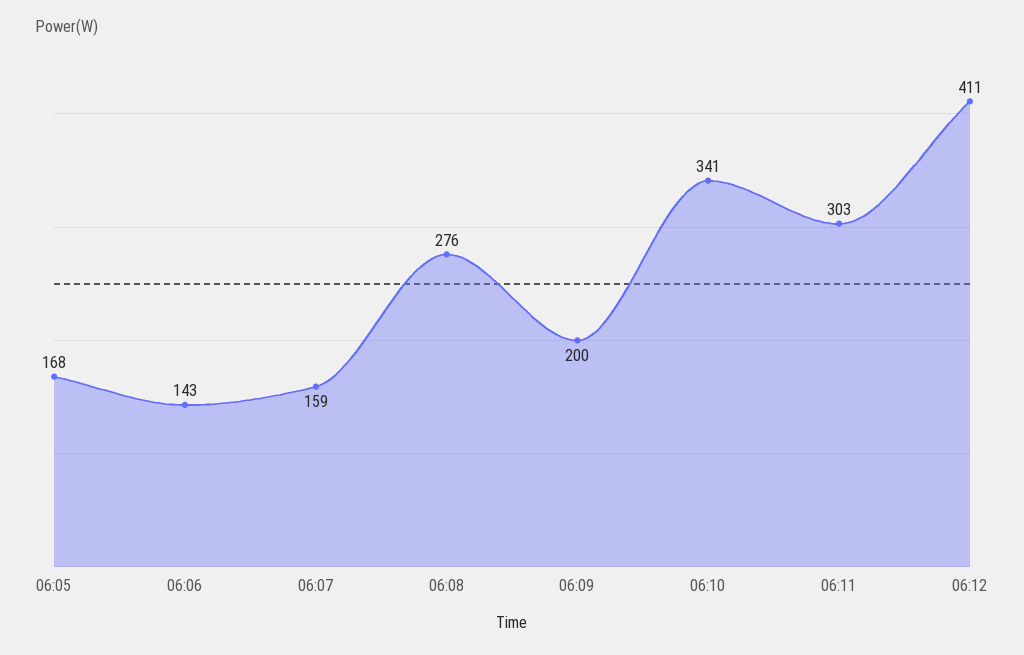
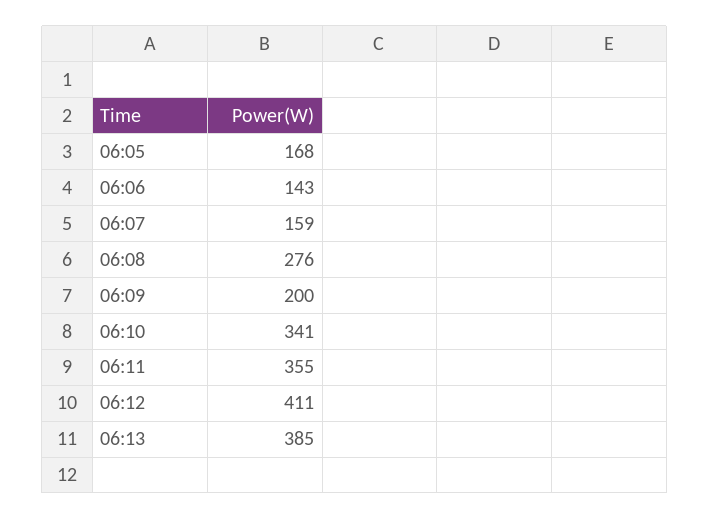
06:11: 303 -> 355
06:13: none -> 385

